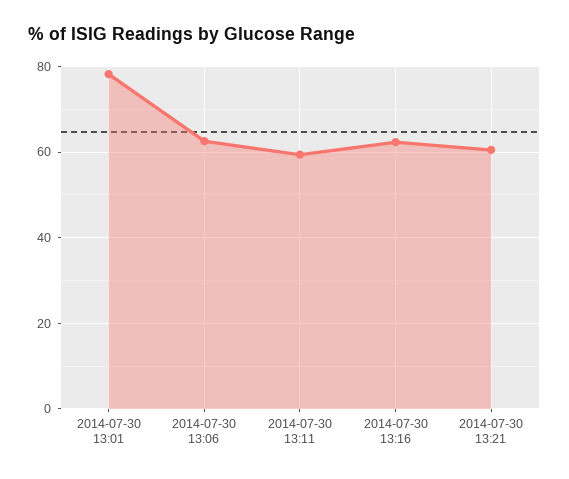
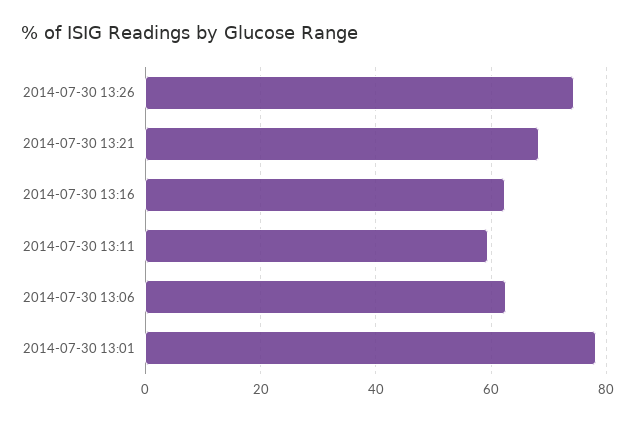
2014-07-30 13:21: 60 -> 68
2014-07-30 13:26: none -> 74

